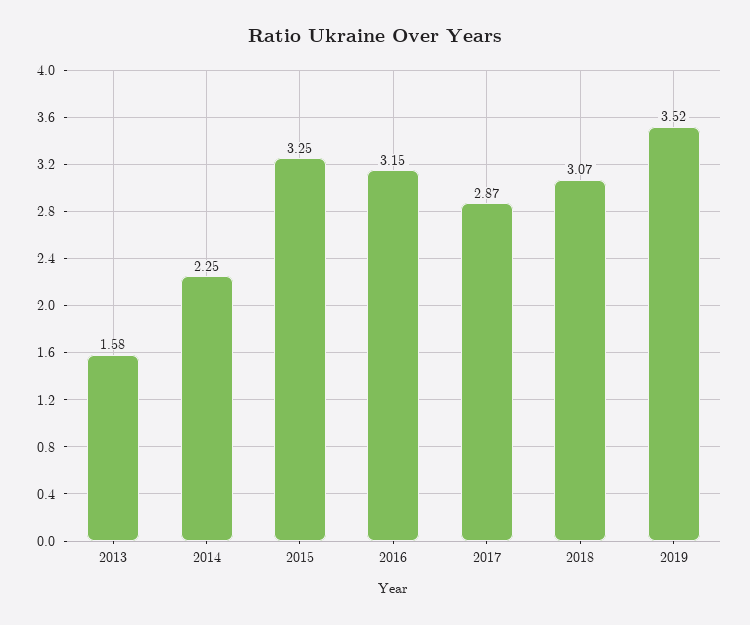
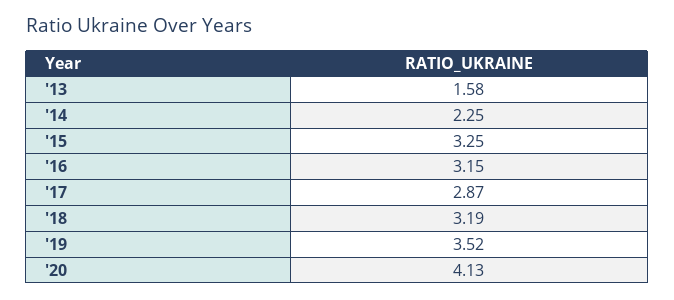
2018: 3.07 -> 3.19
'20: none -> 4.13

